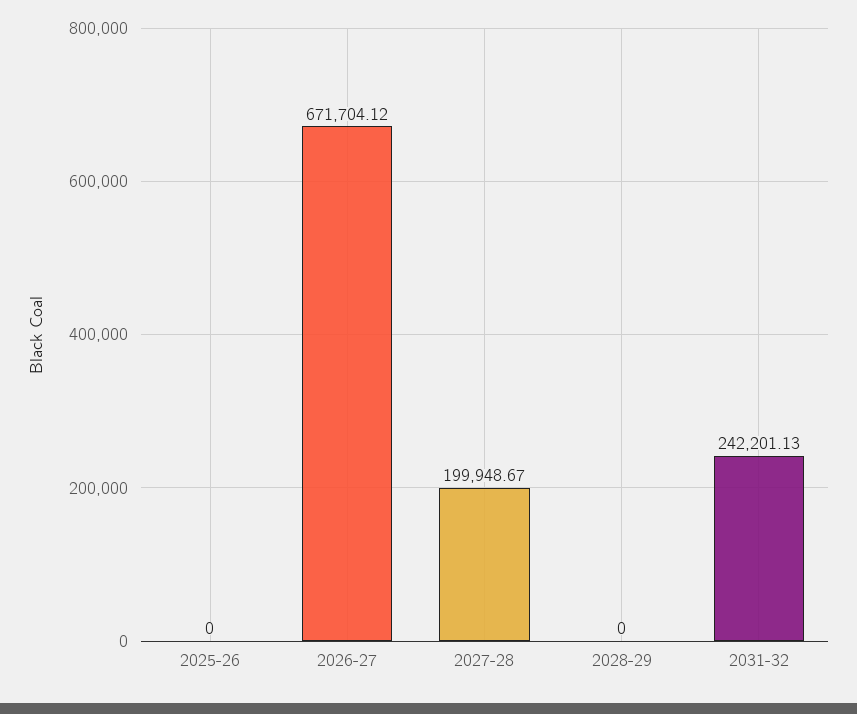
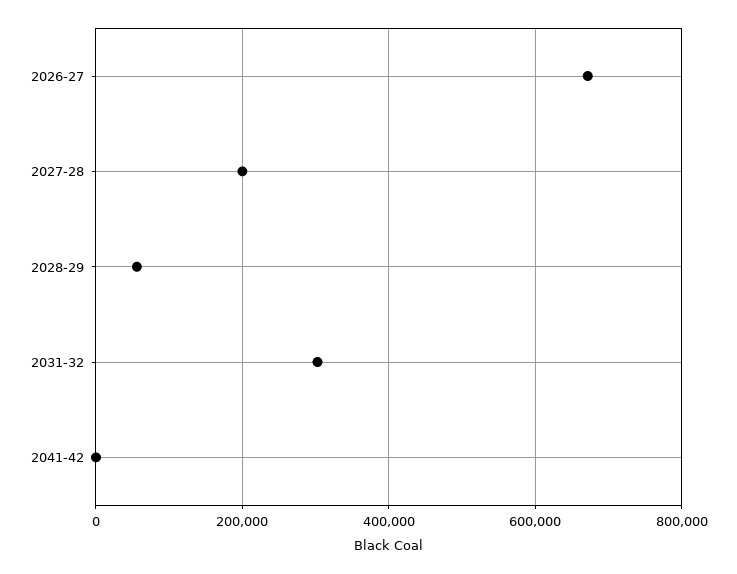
2025-26: 0 -> none
2028-29: 0 -> 60000
2031-32: 242201.13 -> 300000
2041-42: none -> 0

